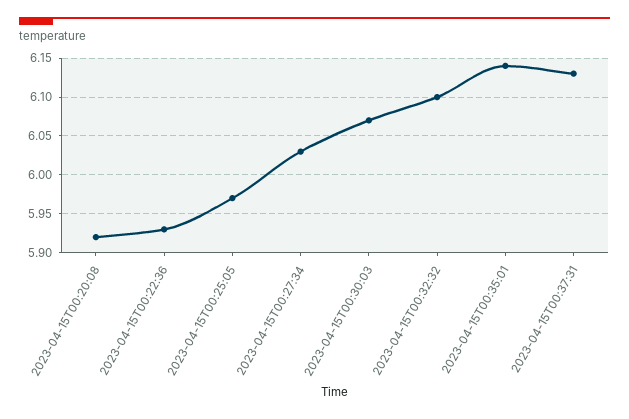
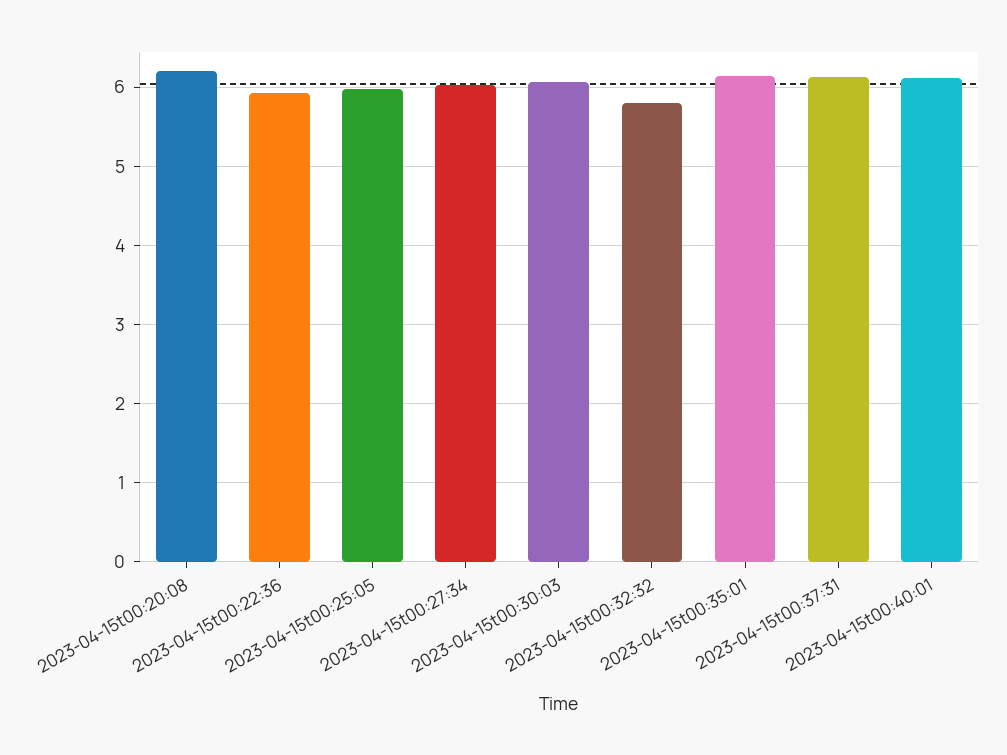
2023-04-15T00:20:08: 5.92 -> 6.2
2023-04-15T00:32:32: 6.1 -> 5.8
2023-04-15t00:40:01: none -> 6.1

